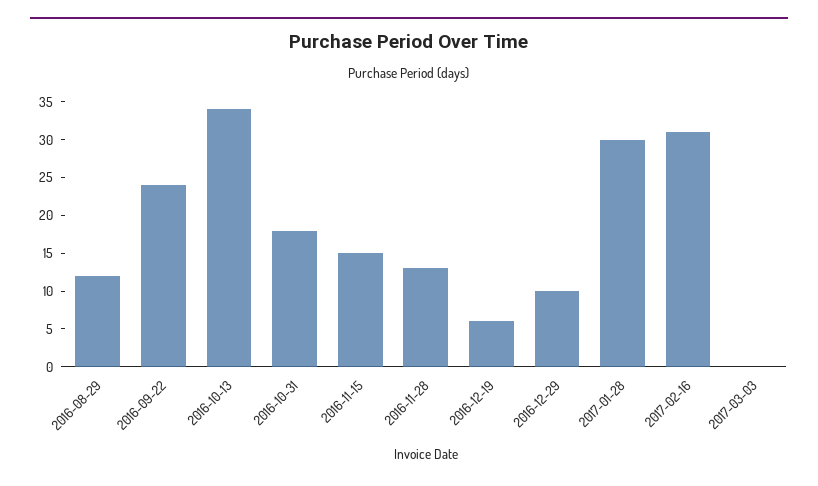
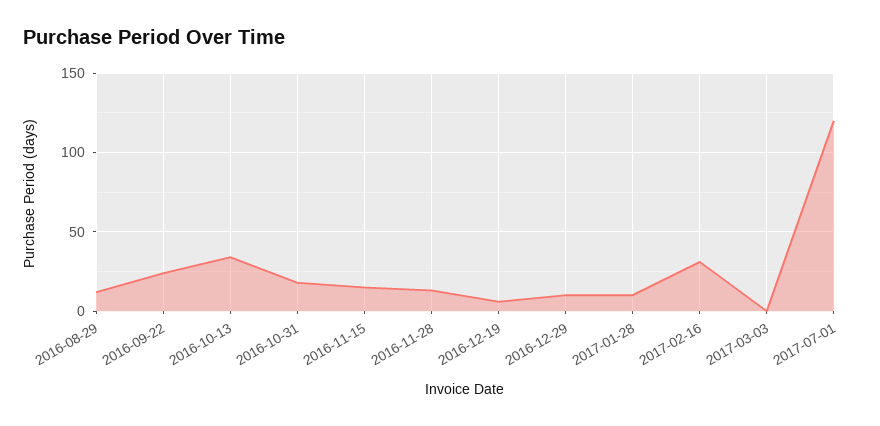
2017-01-28: 30 -> 10
2017-07-01: none -> 120

